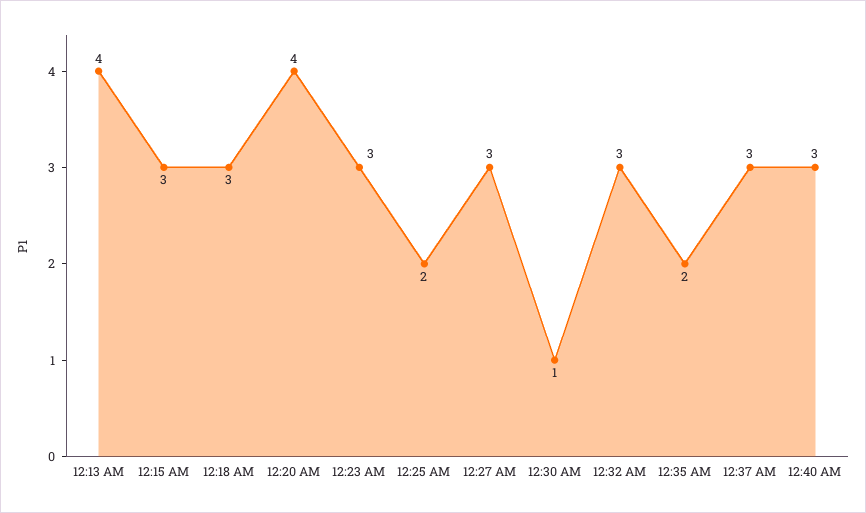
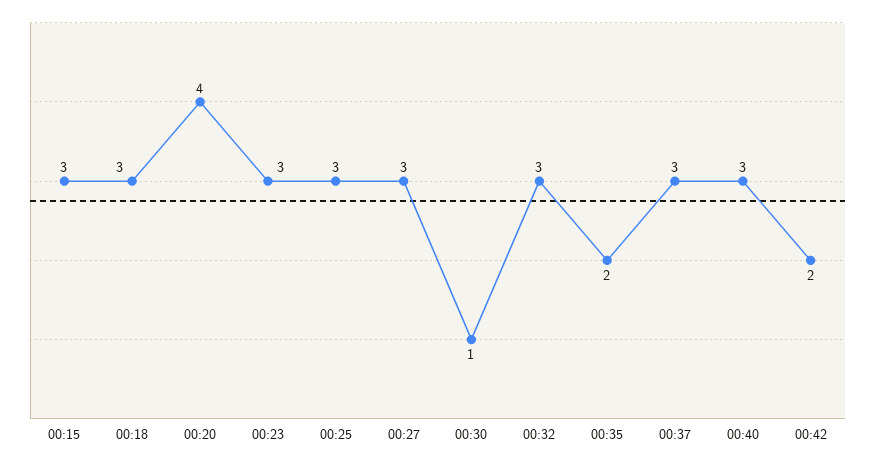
12:13 AM: 4 -> none
12:25 AM: 2 -> 3
00:42: none -> 2

